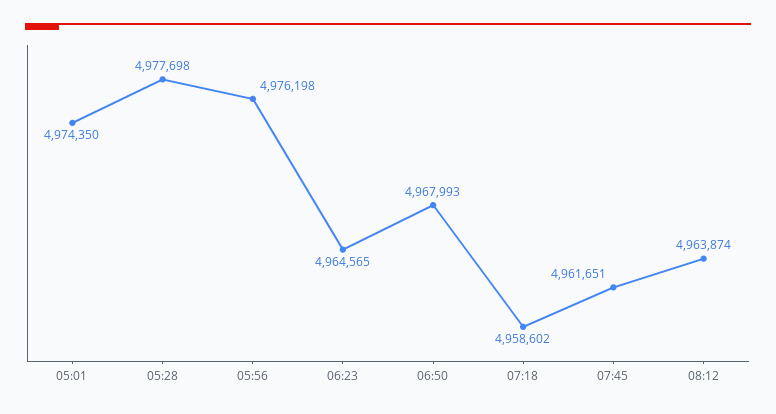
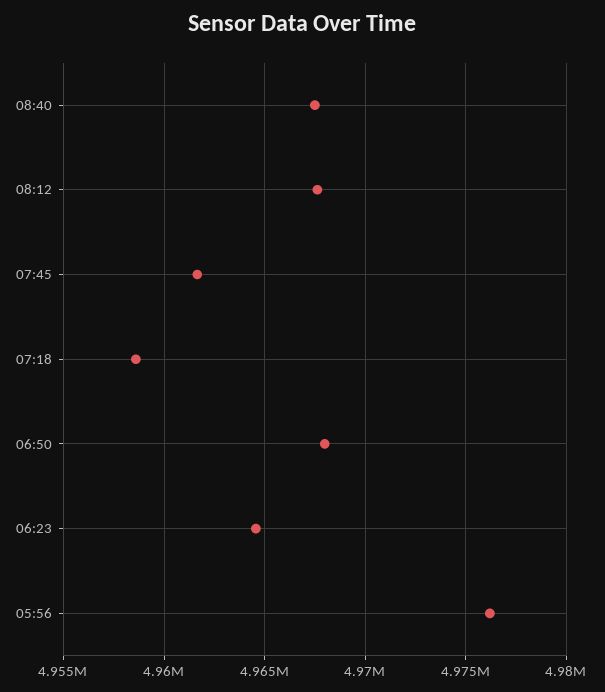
05:01: 4974350 -> none
05:28: 4977698 -> none
08:12: 4963874 -> 4967500
08:40: none -> 4967500

